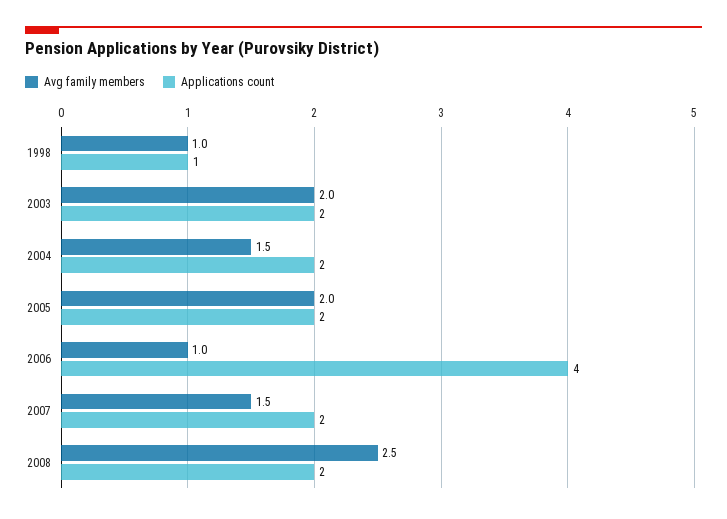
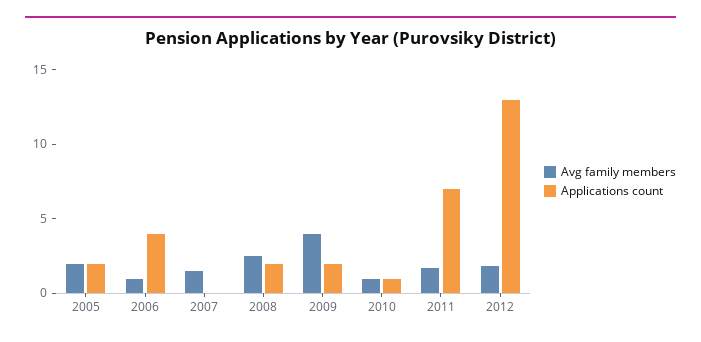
Avg family members, 1998: 1 -> none
Applications count, 1998: 1 -> none
Avg family members, 2003: 2 -> none
Applications count, 2003: 2 -> none
Avg family members, 2004: 1.5 -> none
Applications count, 2004: 2 -> none
Applications count, 2007: 2 -> 0
Avg family members, 2009: none -> 4
Applications count, 2009: none -> 2
Avg family members, 2010: none -> 1
Applications count, 2010: none -> 1
Avg family members, 2011: none -> 2
Applications count, 2011: none -> 7
Avg family members, 2012: none -> 2
Applications count, 2012: none -> 13

